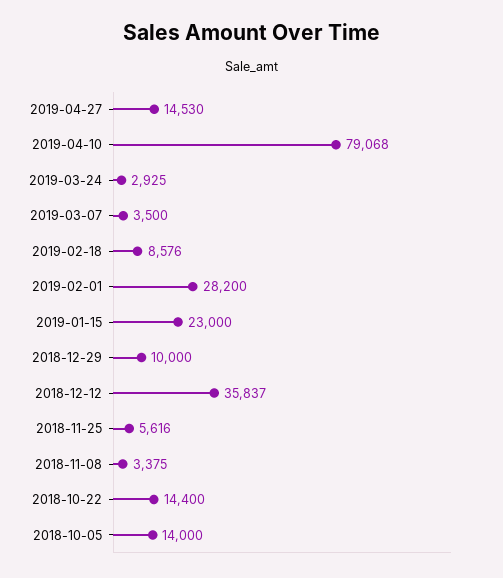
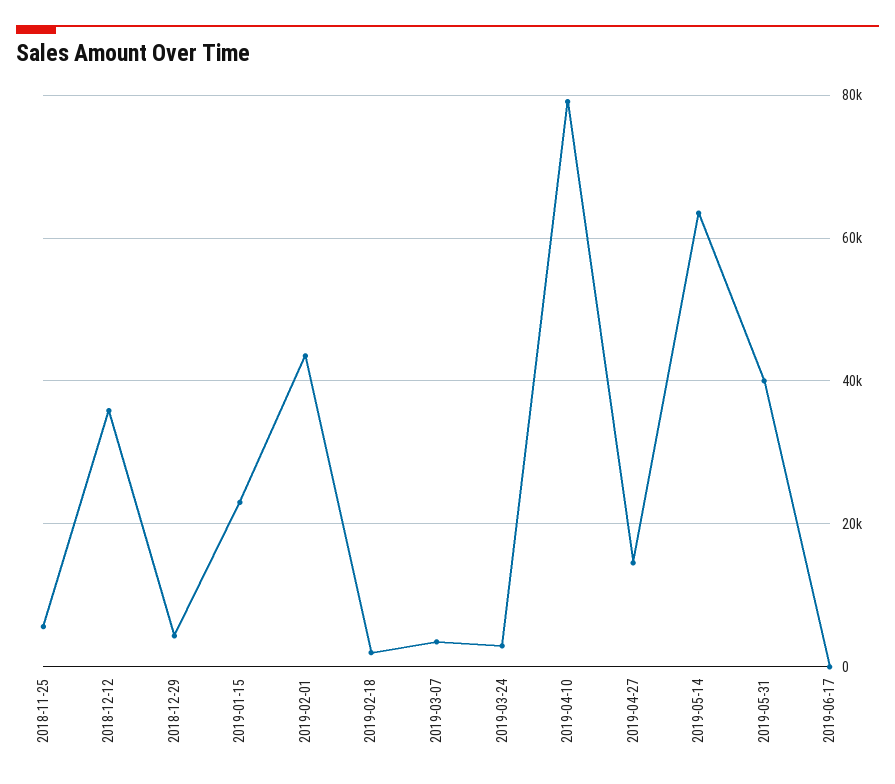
2019-02-18: 8576 -> 2000
2019-02-01: 28200 -> 44000
2018-12-29: 10000 -> 4000
2018-11-08: 3375 -> none
2018-10-22: 14400 -> none
2018-10-05: 14000 -> none
2019-05-14: none -> 64000
2019-05-31: none -> 40000
2019-06-17: none -> 0

